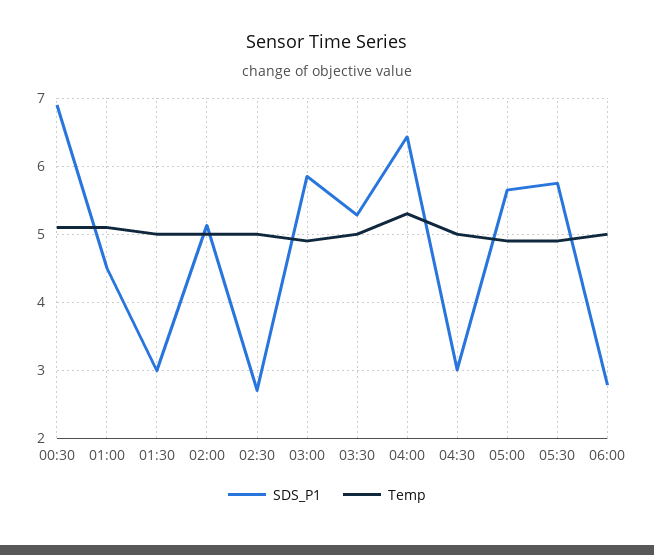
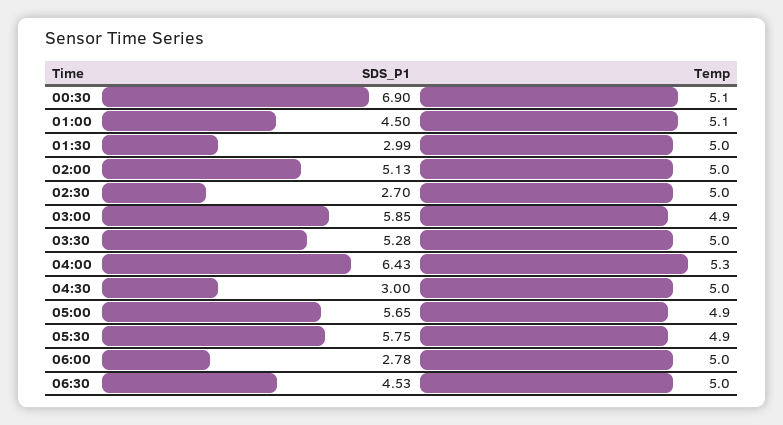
SDS_P1, 06:30: none -> 4.53
Temp, 06:30: none -> 5

